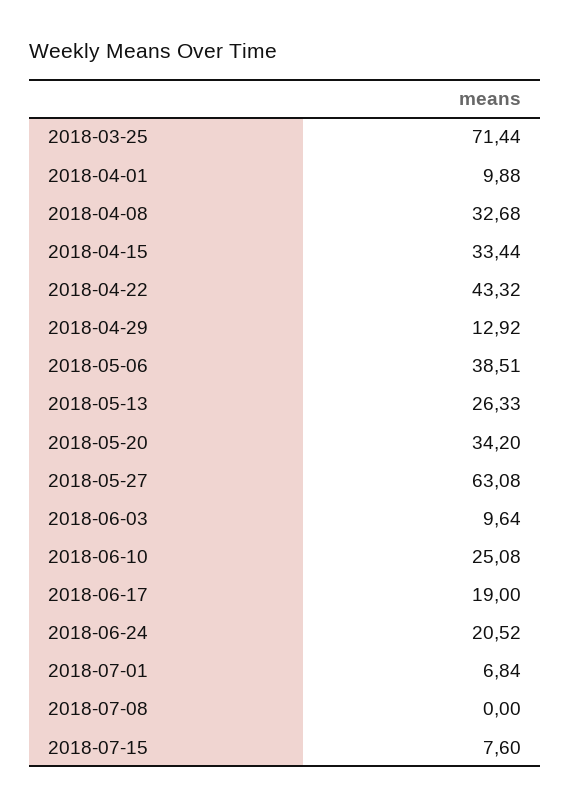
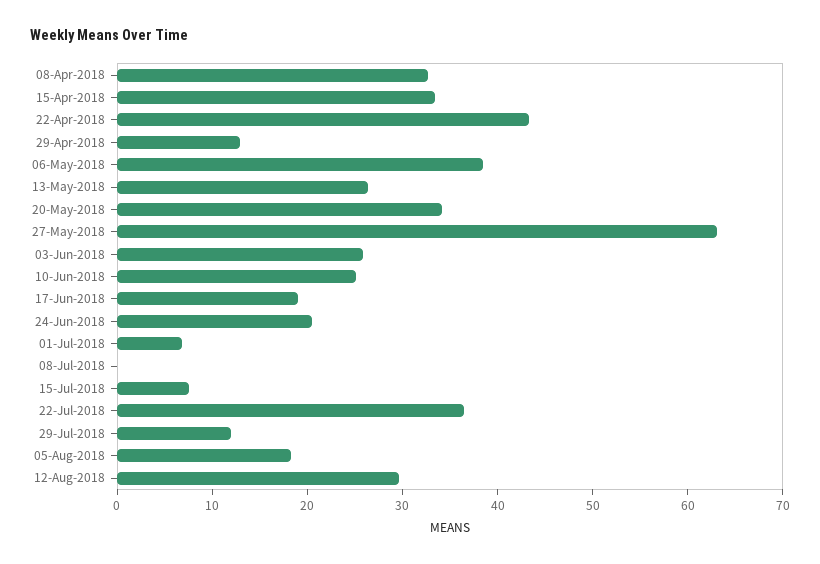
2018-03-25: 71.44 -> none
2018-04-01: 9.88 -> none
2018-06-03: 9.64 -> 26
22-Jul-2018: none -> 36
29-Jul-2018: none -> 12
05-Aug-2018: none -> 18
12-Aug-2018: none -> 30

